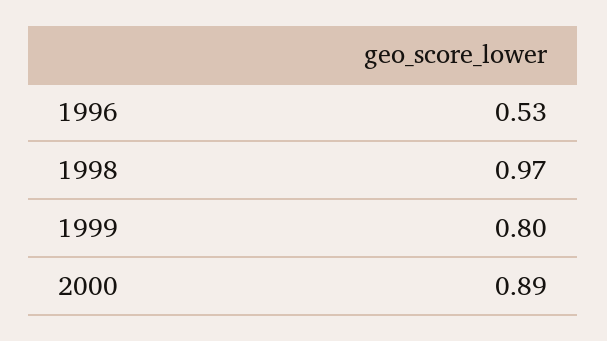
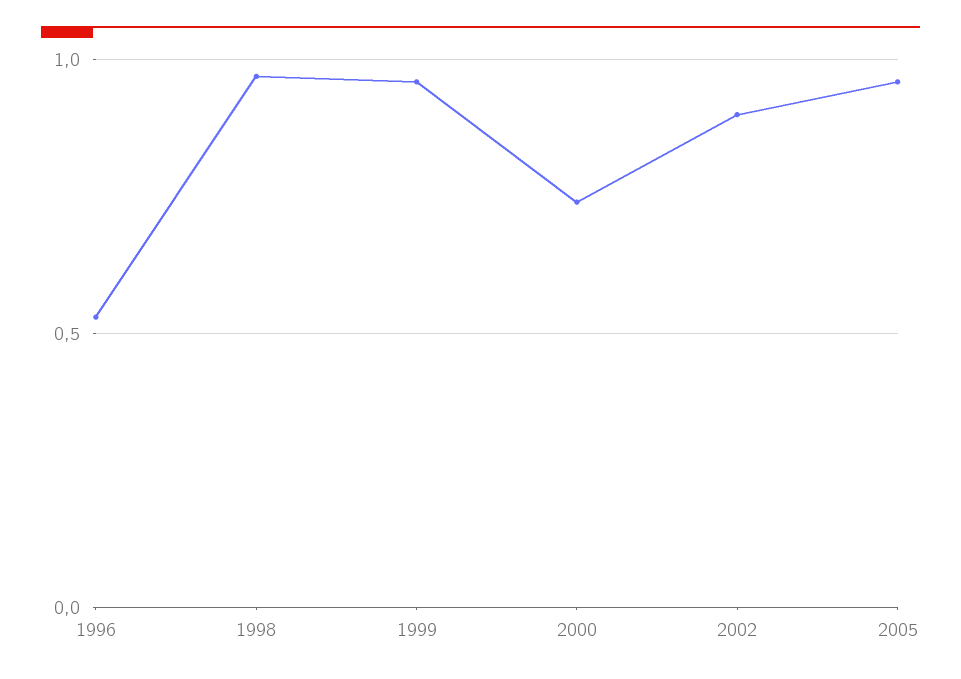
1999: 0.8 -> 0.95
2000: 0.89 -> 0.75
2002: none -> 0.9
2005: none -> 0.95

